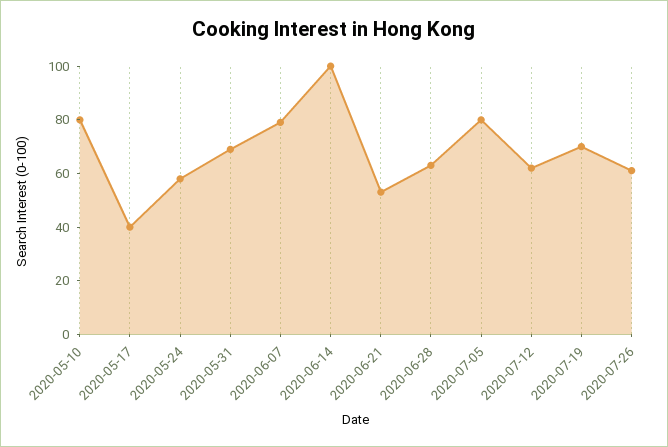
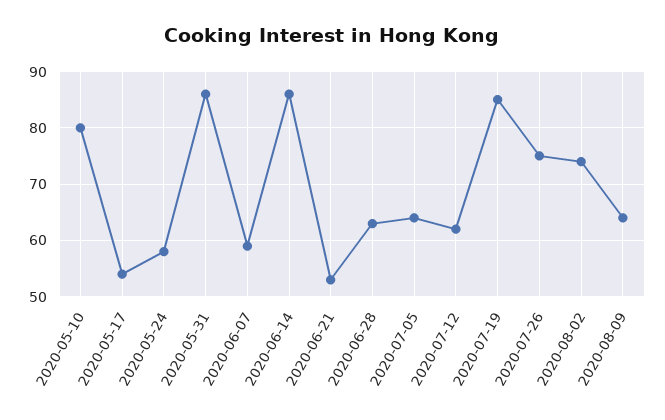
2020-05-17: 40 -> 55
2020-05-31: 70 -> 85
2020-06-07: 80 -> 60
2020-06-14: 100 -> 85
2020-07-05: 80 -> 65
2020-07-19: 70 -> 85
2020-07-26: 60 -> 75
2020-08-02: none -> 75
2020-08-09: none -> 65

